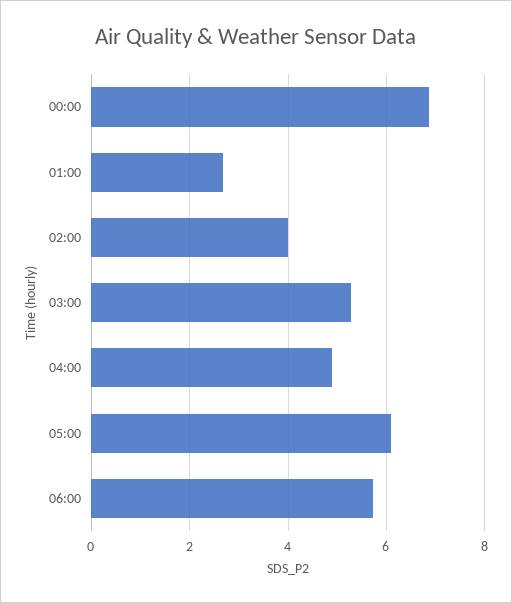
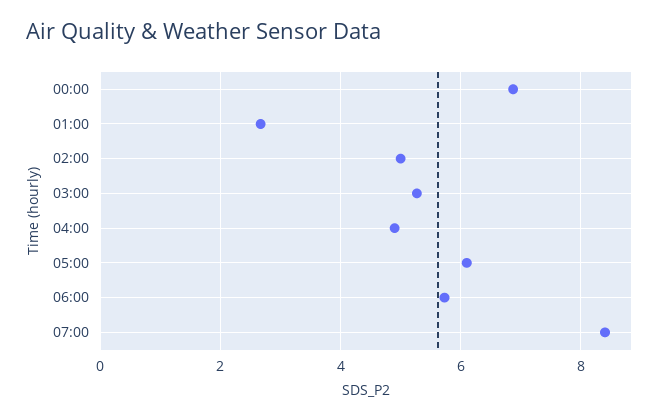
02:00: 4 -> 5
07:00: none -> 8.4

